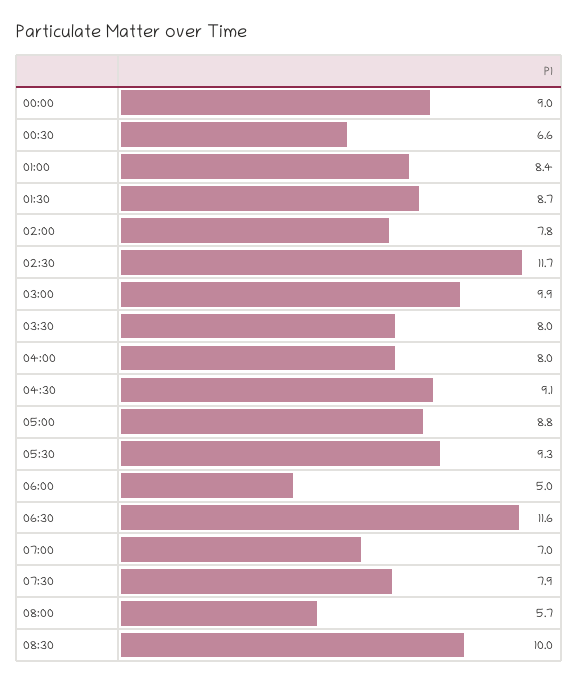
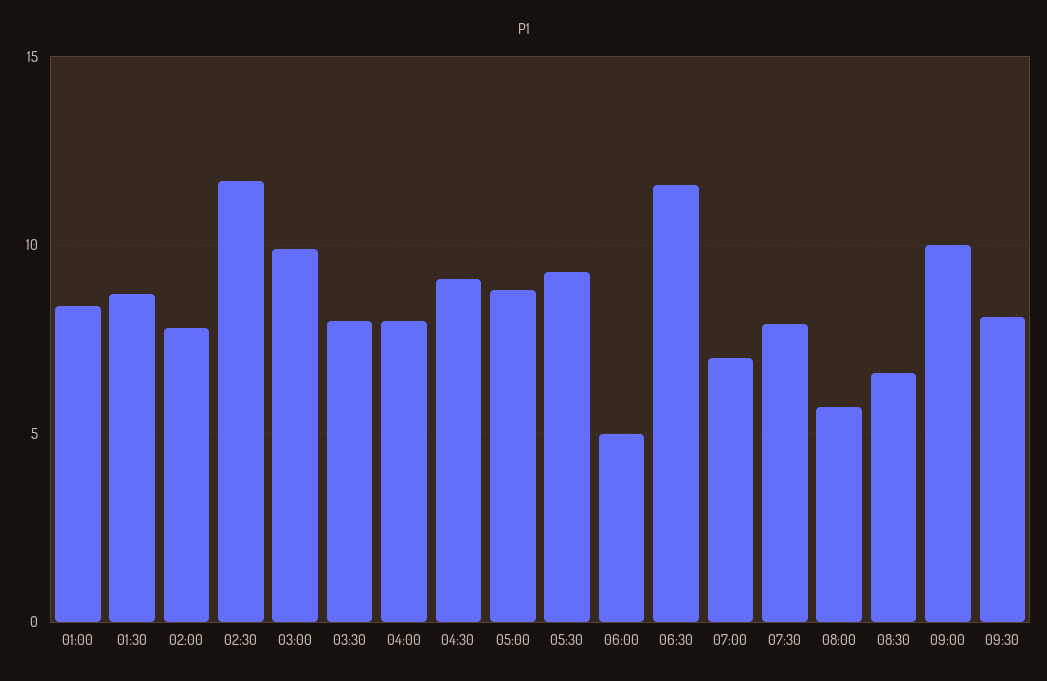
00:00: 9 -> none
00:30: 6.6 -> none
08:30: 10 -> 6.5
09:00: none -> 10
09:30: none -> 8

